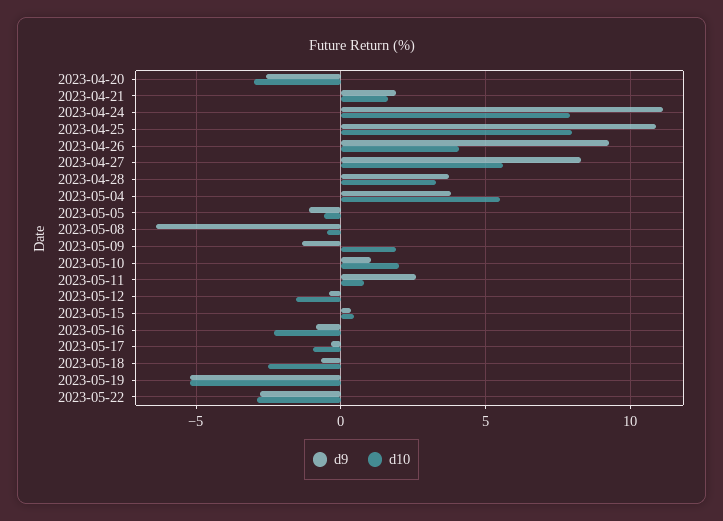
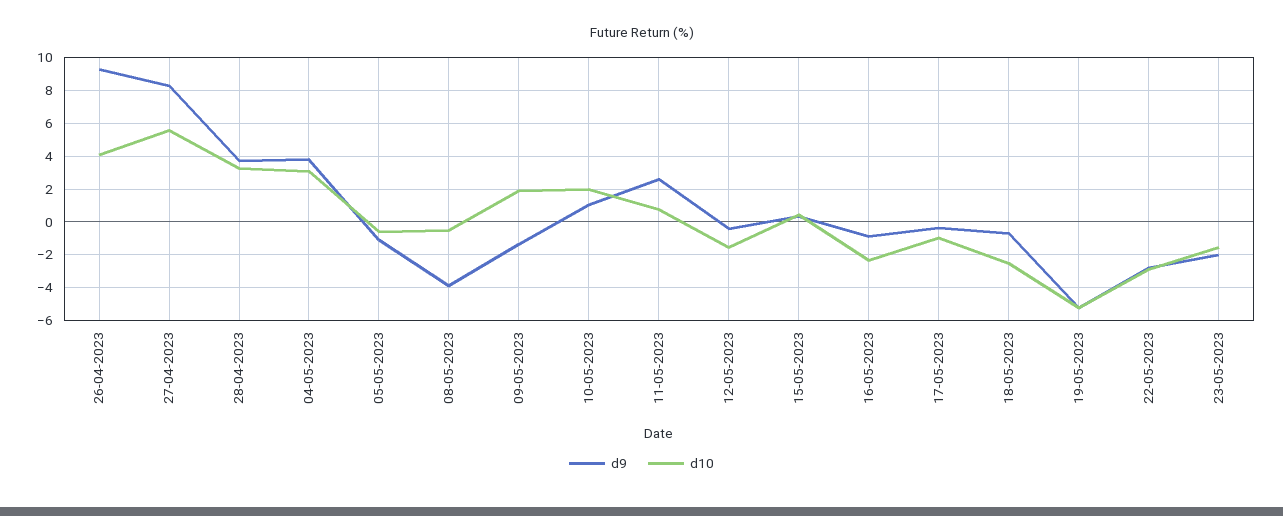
d9, 2023-04-20: -2.5 -> none
d10, 2023-04-20: -3 -> none
d9, 2023-04-21: 2 -> none
d10, 2023-04-21: 1.5 -> none
d9, 2023-04-24: 11 -> none
d10, 2023-04-24: 8 -> none
d9, 2023-04-25: 11 -> none
d10, 2023-04-25: 8 -> none
d10, 2023-05-04: 5.5 -> 3
d9, 2023-05-08: -6.5 -> -4
d9, 23-05-2023: none -> -2
d10, 23-05-2023: none -> -1.5

